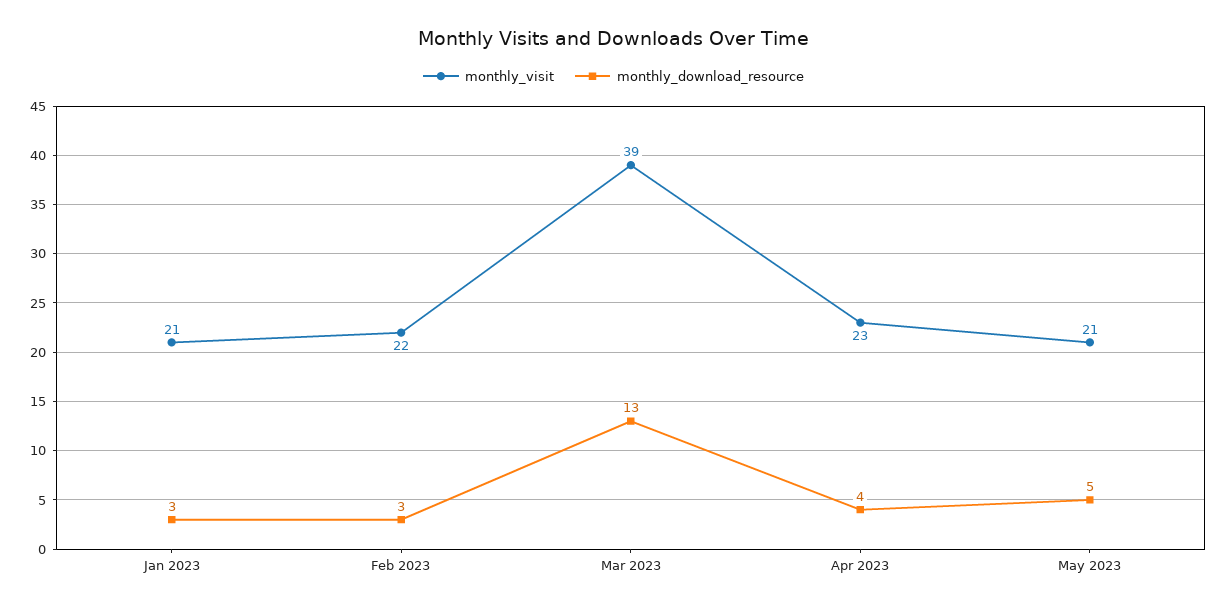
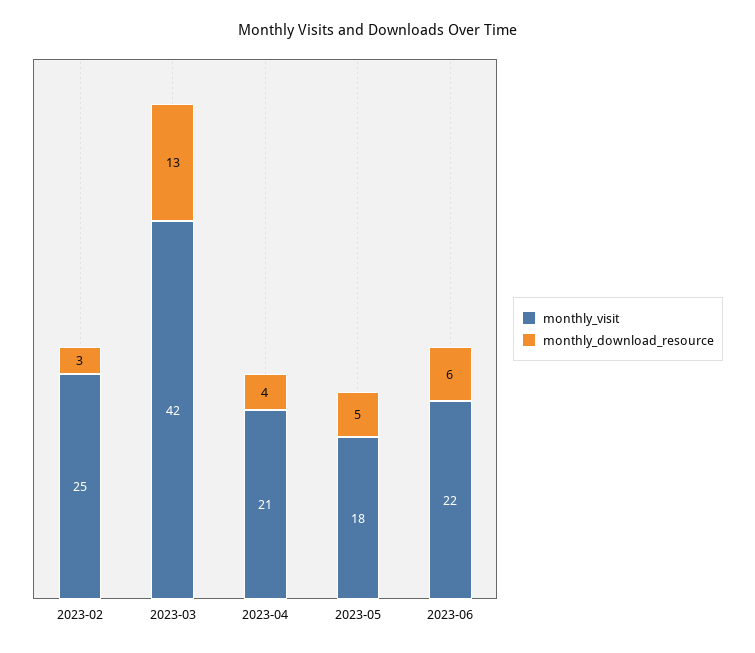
monthly_visit, Jan 2023: 21 -> none
monthly_download_resource, Jan 2023: 3 -> none
monthly_visit, Feb 2023: 22 -> 25
monthly_visit, Mar 2023: 39 -> 42
monthly_visit, Apr 2023: 23 -> 21
monthly_visit, May 2023: 21 -> 18
monthly_visit, 2023-06: none -> 22
monthly_download_resource, 2023-06: none -> 6

